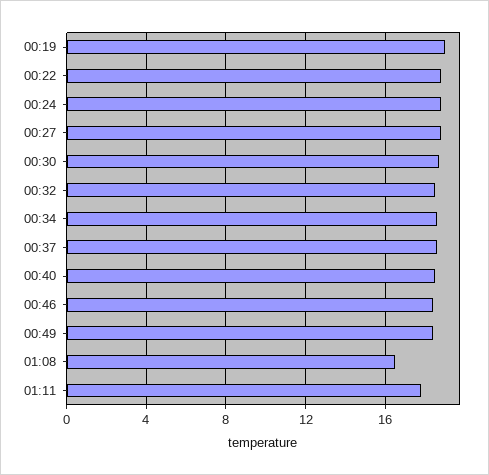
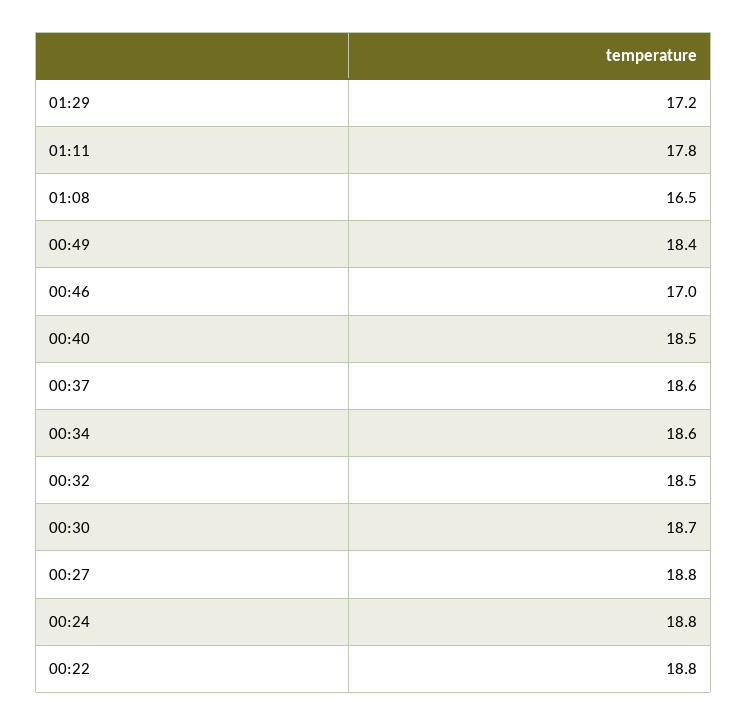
00:19: 19 -> none
00:46: 18.5 -> 17
01:29: none -> 17.2

